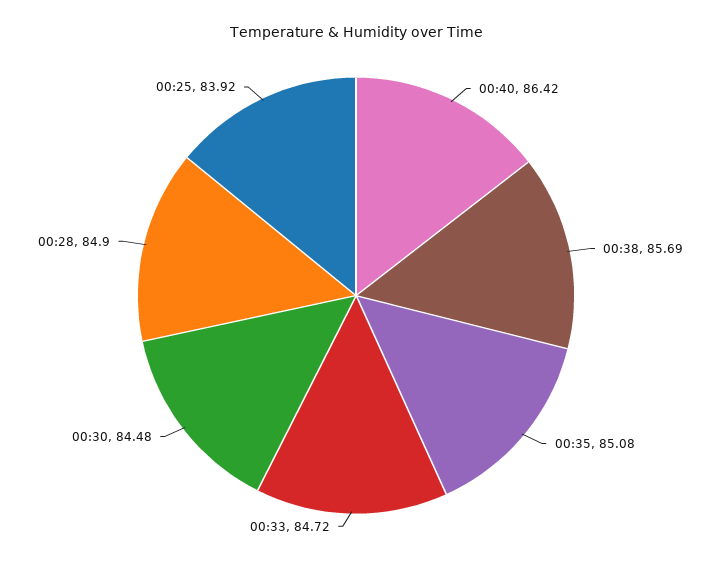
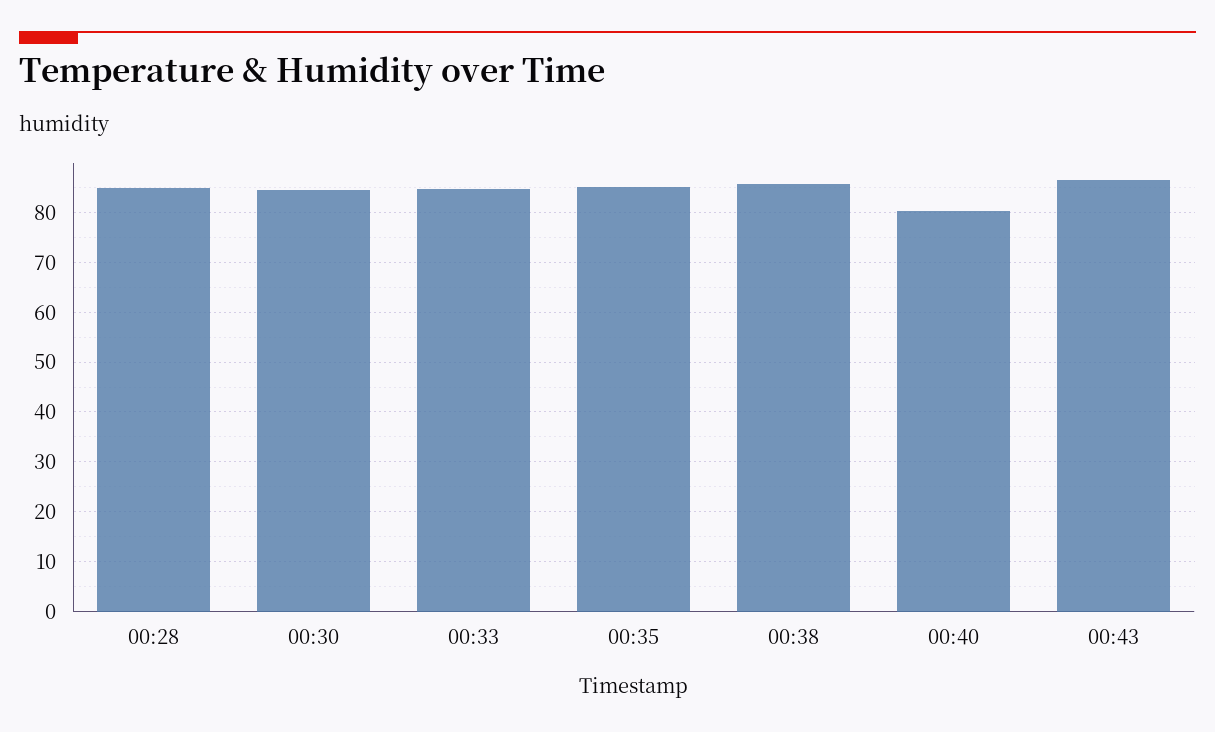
00:40: 86.42 -> 80
00:25: 83.92 -> none
00:43: none -> 86

